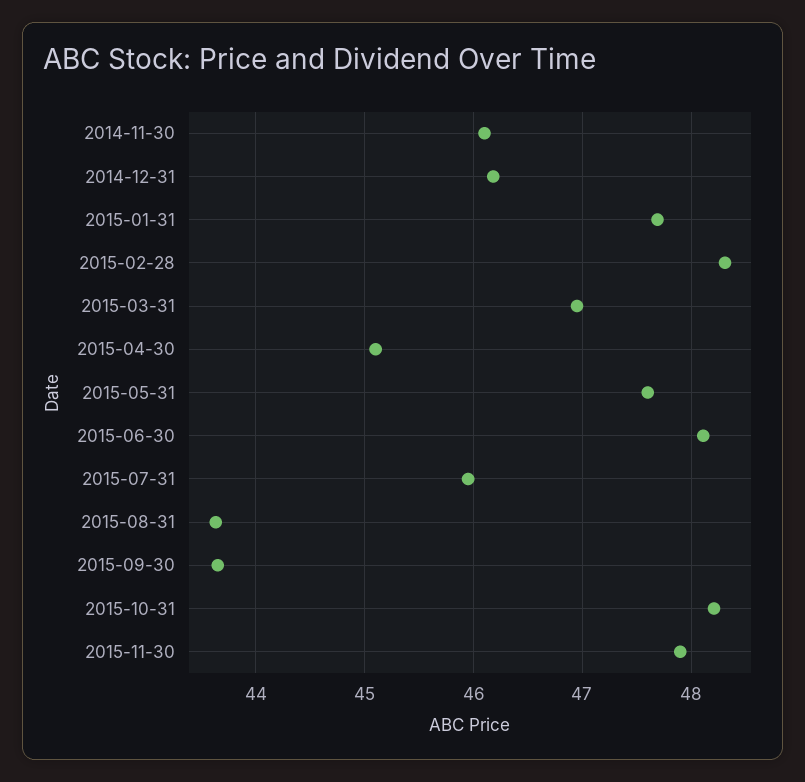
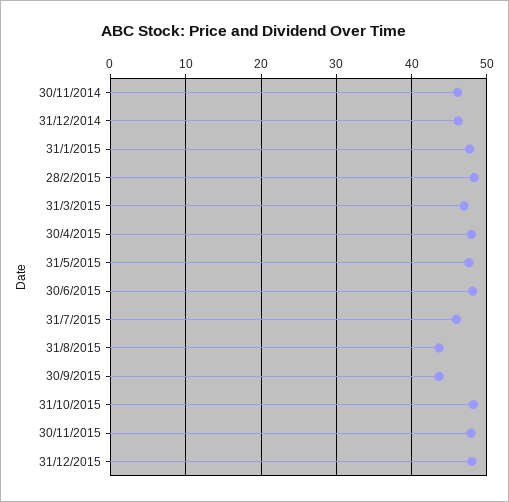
2015-04-30: 45.1 -> 48
31/12/2015: none -> 48

